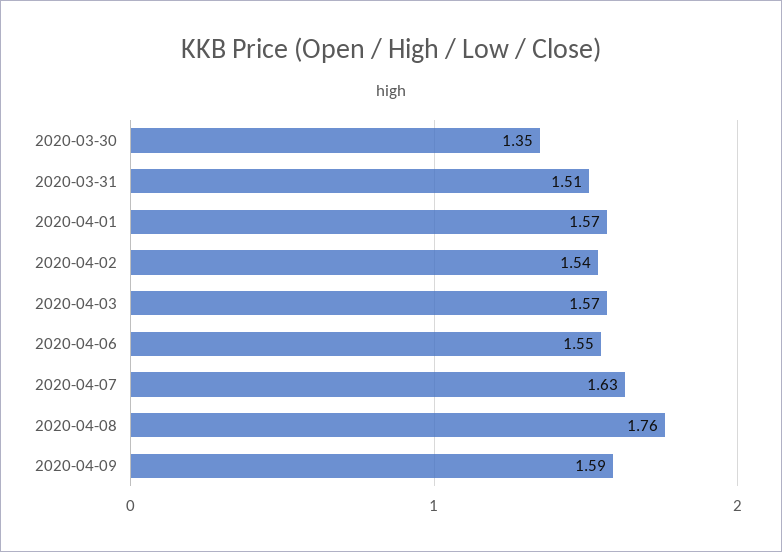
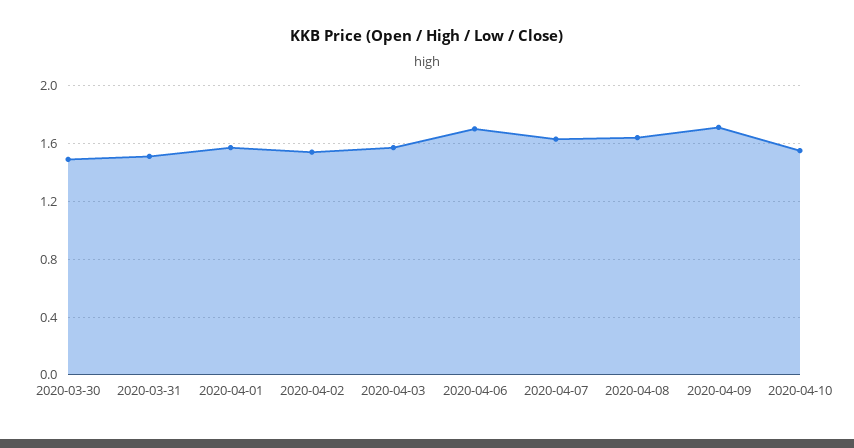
2020-03-30: 1.35 -> 1.5
2020-04-06: 1.55 -> 1.7
2020-04-08: 1.76 -> 1.65
2020-04-09: 1.59 -> 1.7
2020-04-10: none -> 1.55

